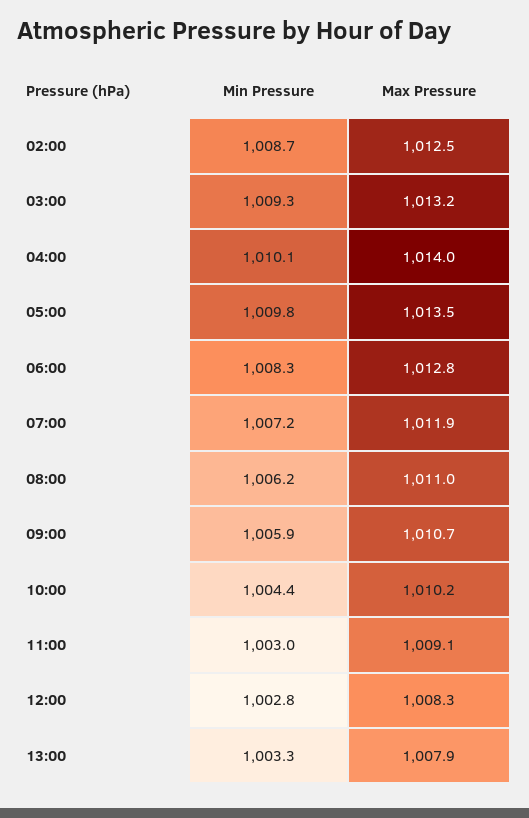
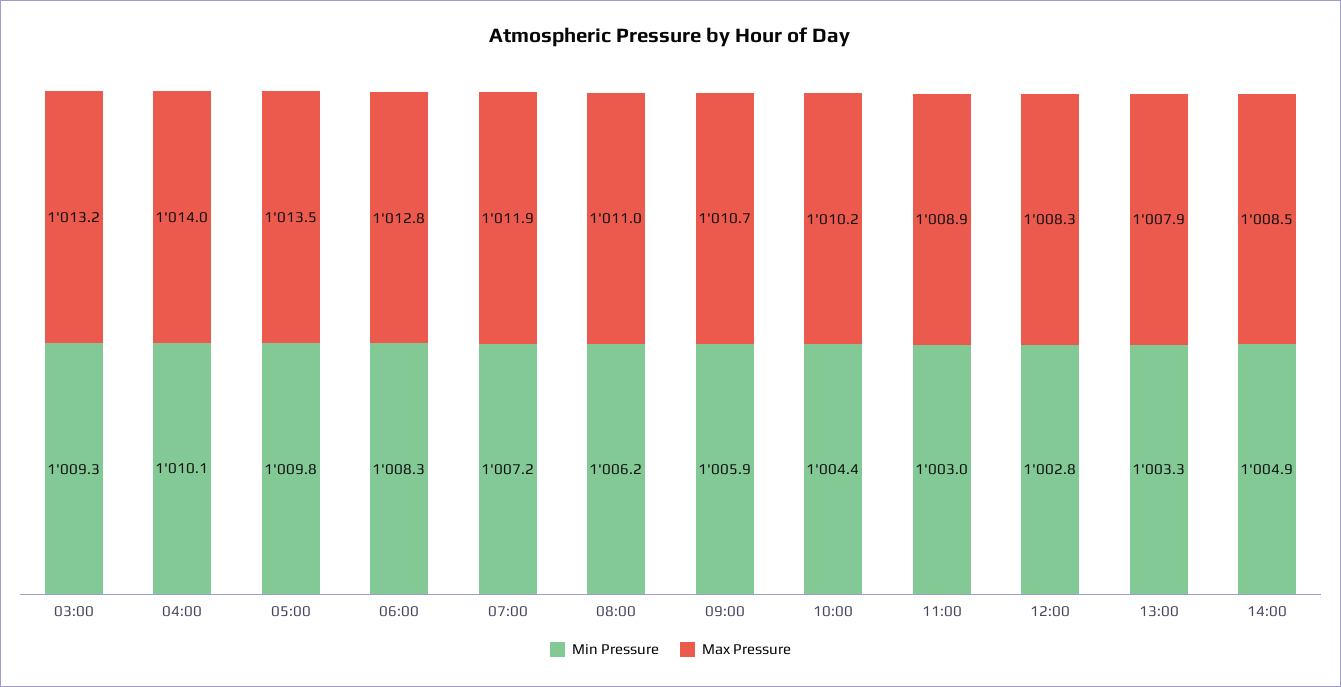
Min Pressure, 02:00: 1008.7 -> none
Max Pressure, 02:00: 1012.5 -> none
Max Pressure, 11:00: 1009.1 -> 1008.9
Min Pressure, 14:00: none -> 1004.9
Max Pressure, 14:00: none -> 1008.5

